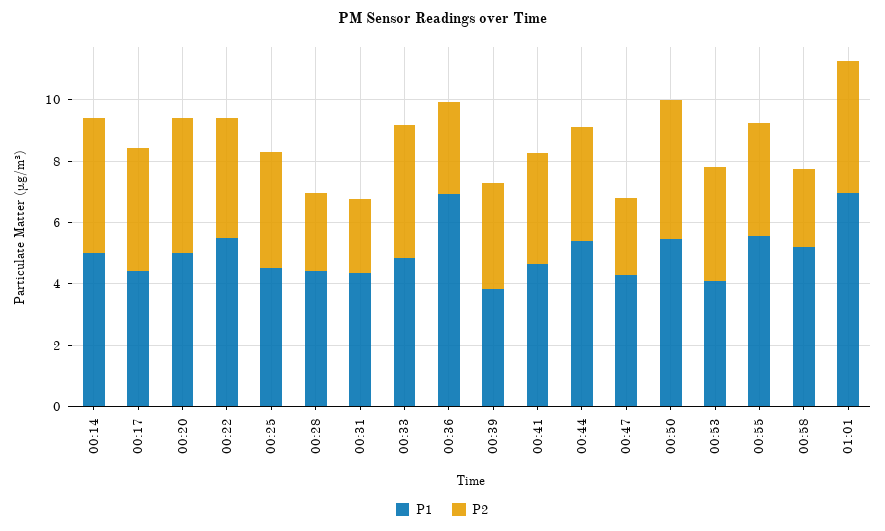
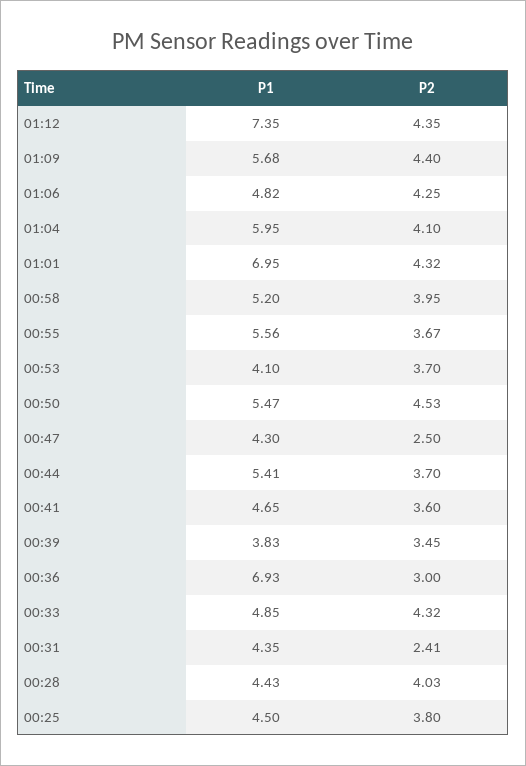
P1, 00:14: 5 -> none
P2, 00:14: 4.5 -> none
P1, 00:17: 4.5 -> none
P2, 00:17: 4 -> none
P1, 00:20: 5 -> none
P2, 00:20: 4.5 -> none
P1, 00:22: 5.5 -> none
P2, 00:22: 4 -> none
P2, 00:28: 2.5 -> 4.03
P2, 00:58: 2.5 -> 3.95
P1, 01:12: none -> 7.35
P2, 01:12: none -> 4.35
P1, 01:09: none -> 5.68
P2, 01:09: none -> 4.4
P1, 01:06: none -> 4.82
P2, 01:06: none -> 4.25
P1, 01:04: none -> 5.95
P2, 01:04: none -> 4.1

